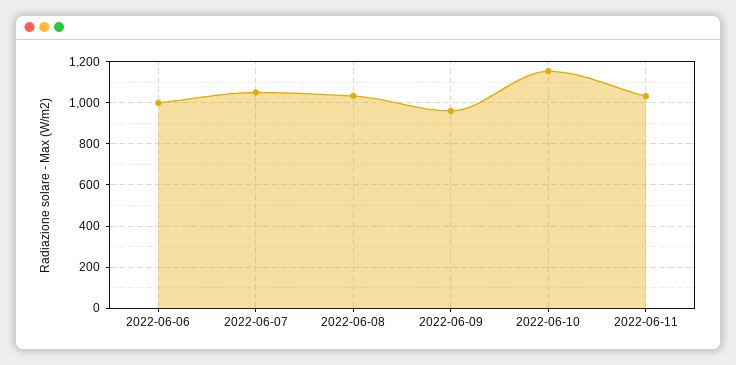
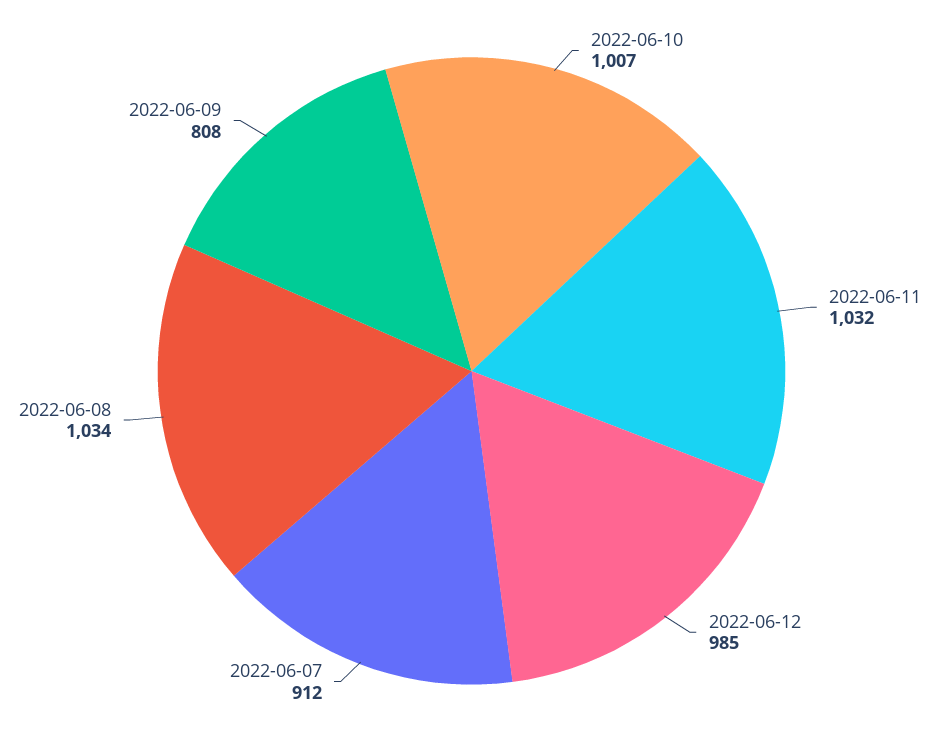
2022-06-06: 1000 -> none
2022-06-07: 1050 -> 912
2022-06-09: 950 -> 808
2022-06-10: 1150 -> 1007
2022-06-12: none -> 985

